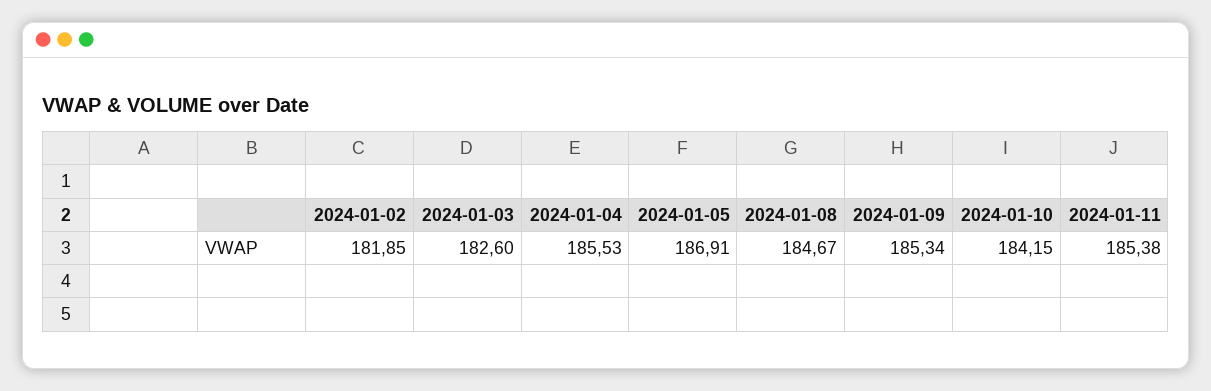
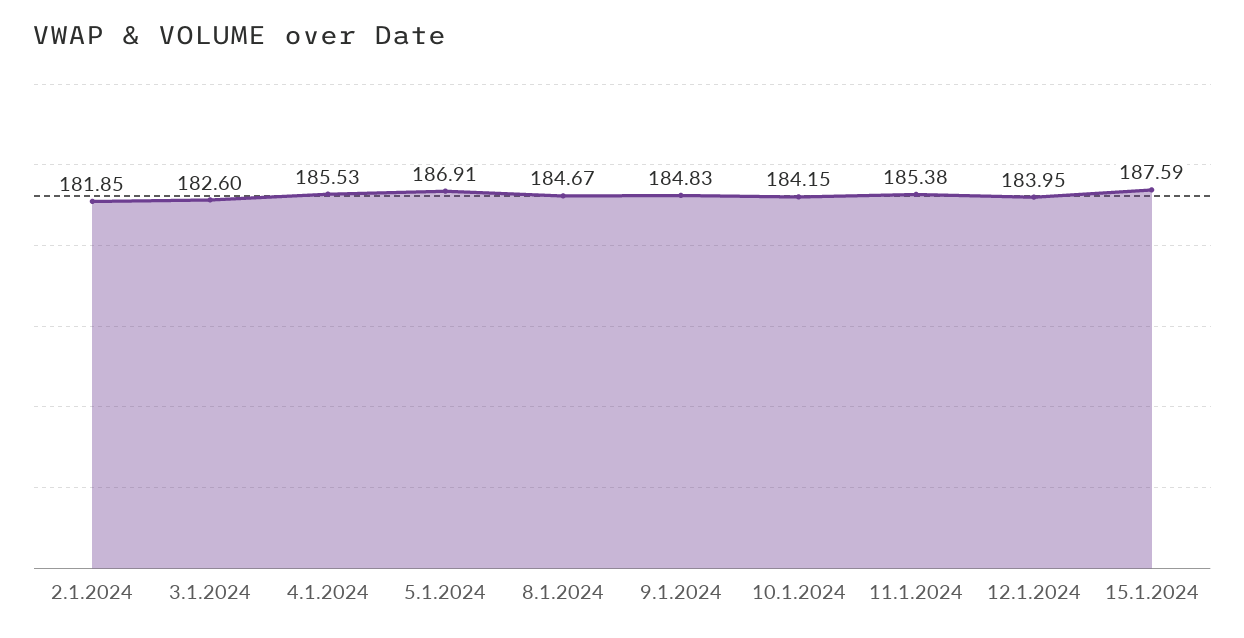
2024-01-09: 185.34 -> 184.83
12.1.2024: none -> 183.95
15.1.2024: none -> 187.59

